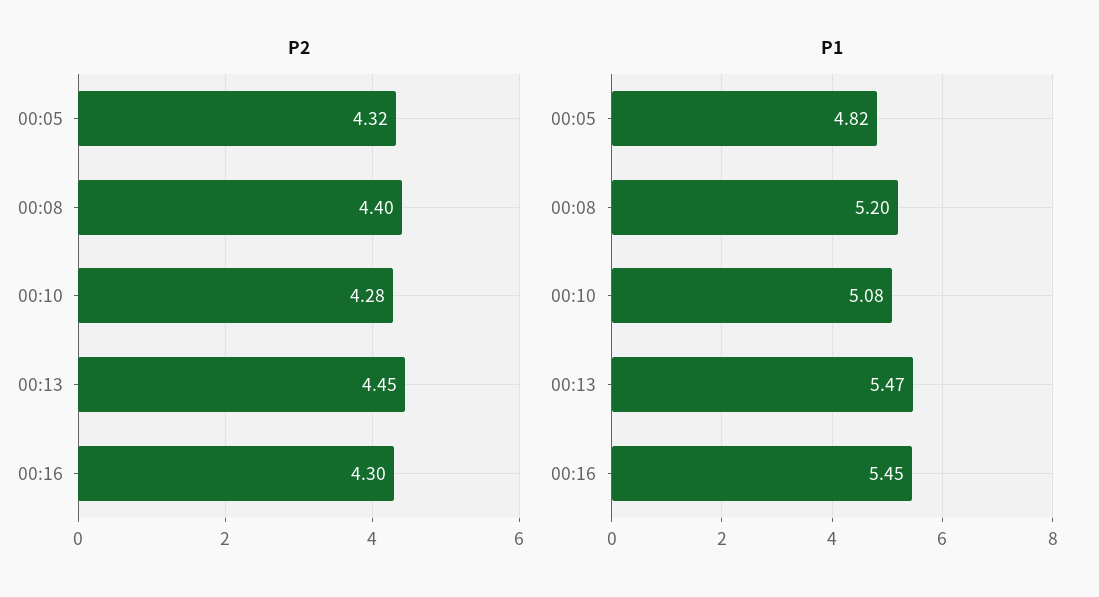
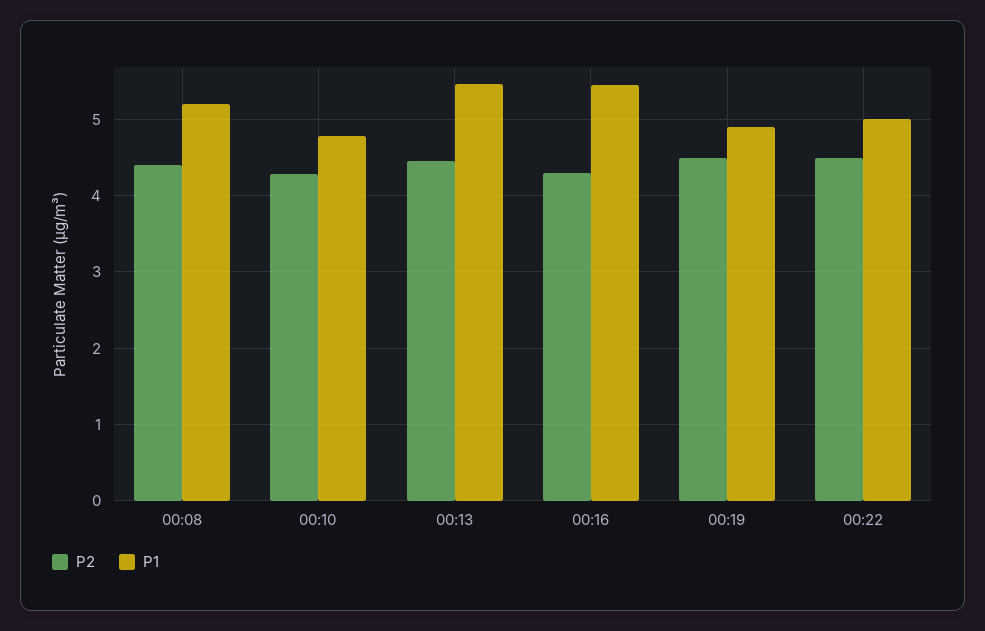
P2, 00:05: 4.32 -> none
P1, 00:05: 4.82 -> none
P1, 00:10: 5.08 -> 4.8
P2, 00:19: none -> 4.5
P1, 00:19: none -> 4.9
P2, 00:22: none -> 4.5
P1, 00:22: none -> 5

